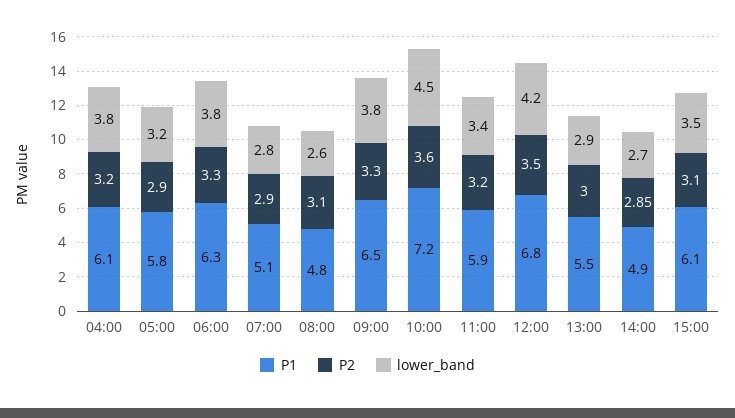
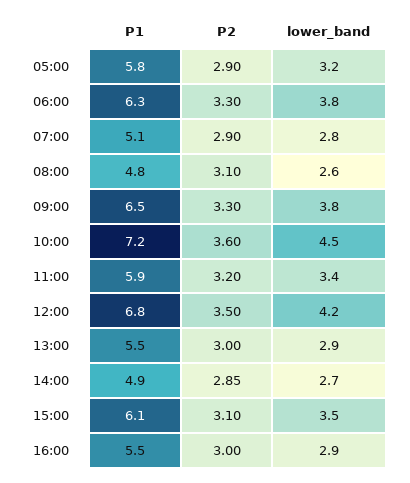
P1, 04:00: 6.1 -> none
P2, 04:00: 3.2 -> none
lower_band, 04:00: 3.8 -> none
P1, 16:00: none -> 5.5
P2, 16:00: none -> 3
lower_band, 16:00: none -> 2.9

